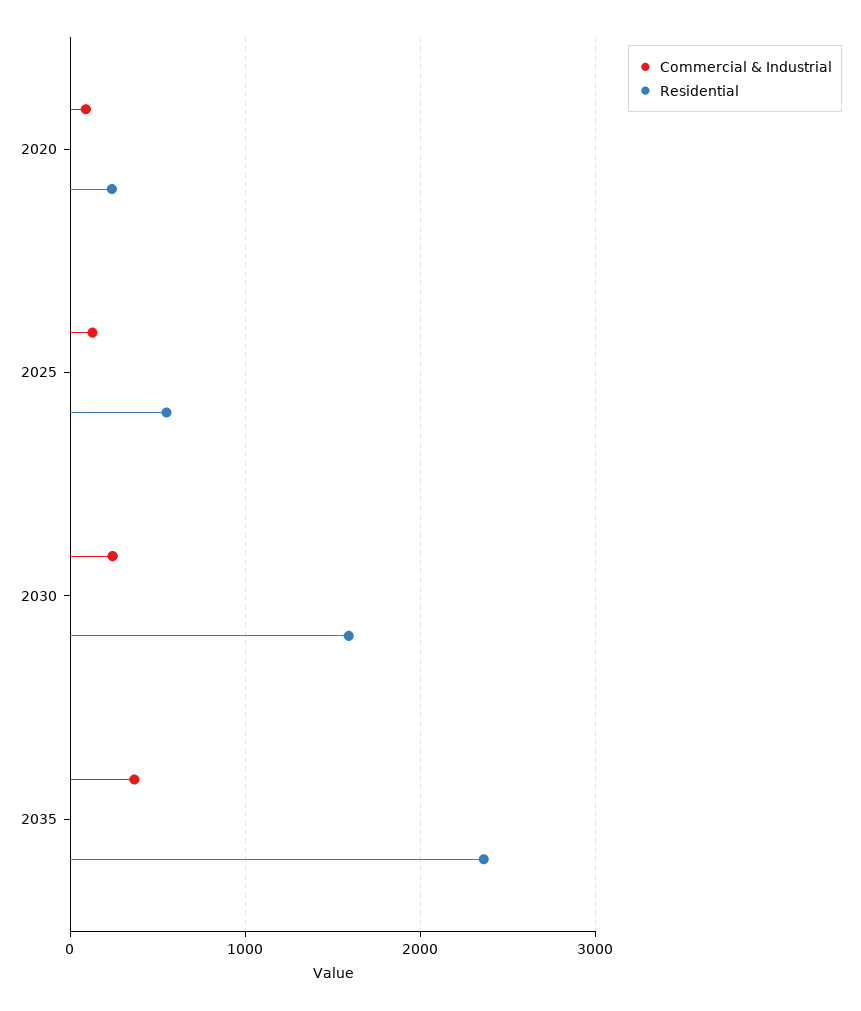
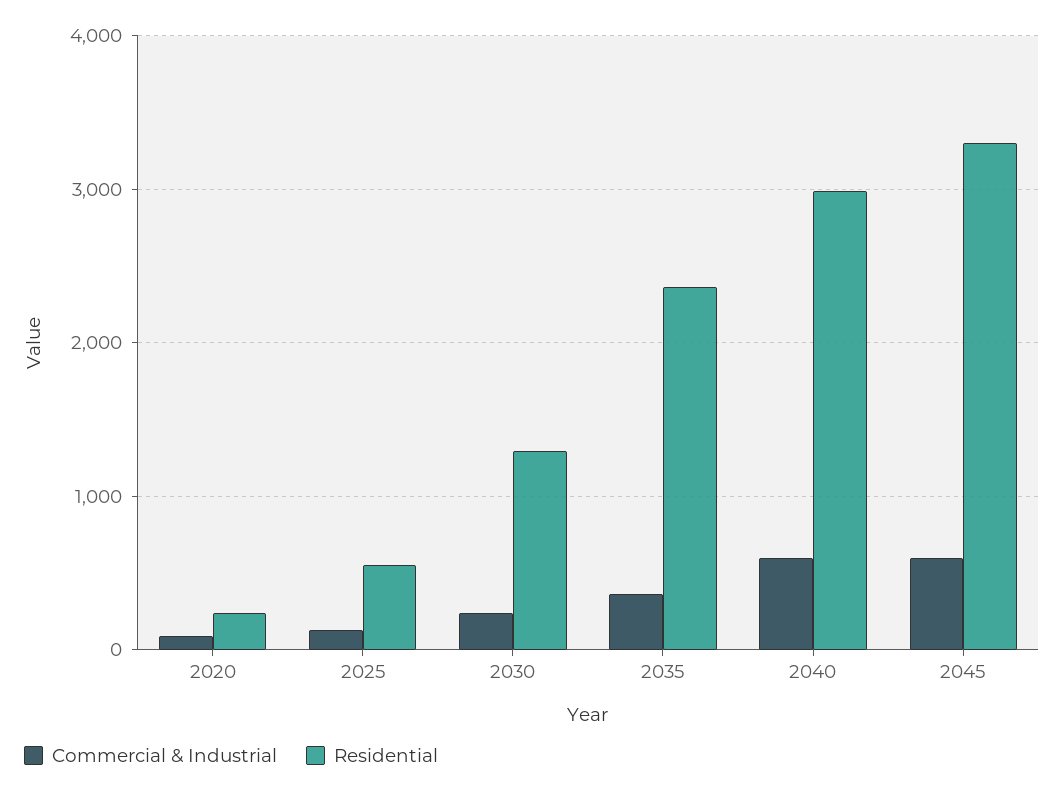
Residential, 2030: 1600 -> 1300
Commercial & Industrial, 2040: none -> 600
Residential, 2040: none -> 3000
Commercial & Industrial, 2045: none -> 600
Residential, 2045: none -> 3300

